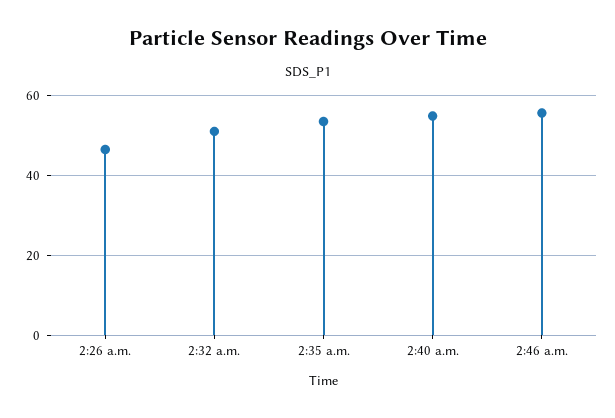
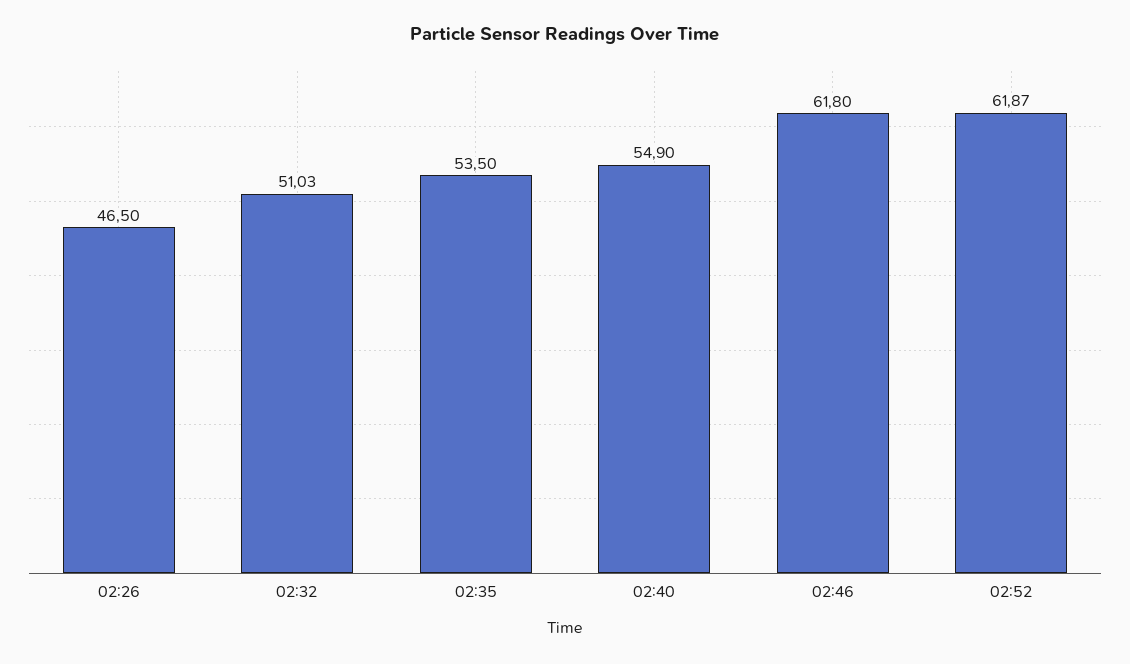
2:46 a.m.: 56 -> 61.8
02:52: none -> 61.87

